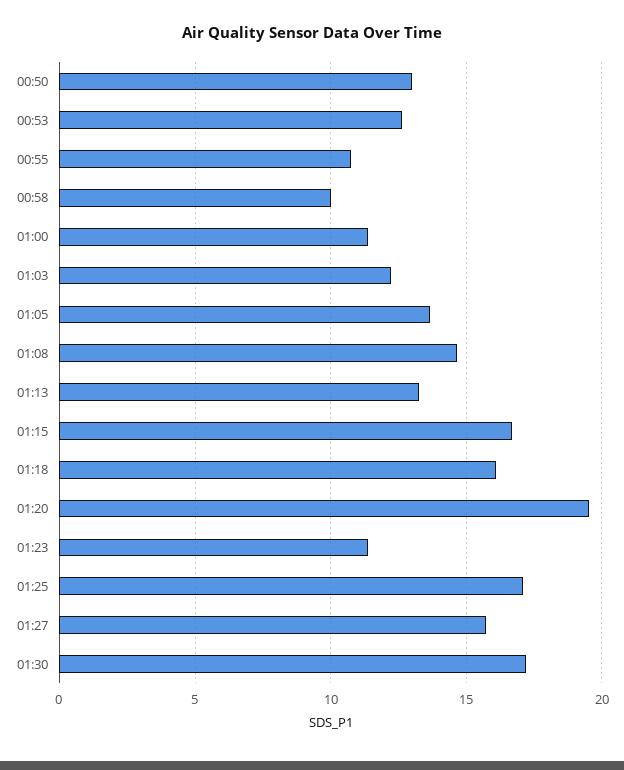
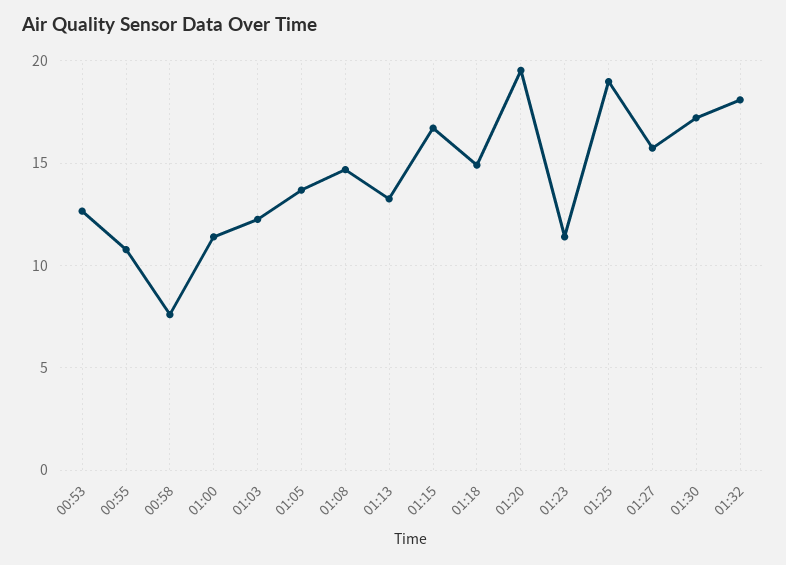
00:50: 13 -> none
00:58: 10 -> 7.5
01:18: 16 -> 15
01:25: 17 -> 19
01:32: none -> 18

